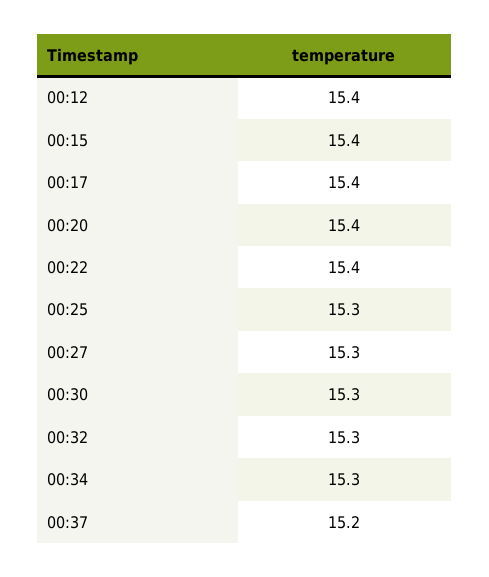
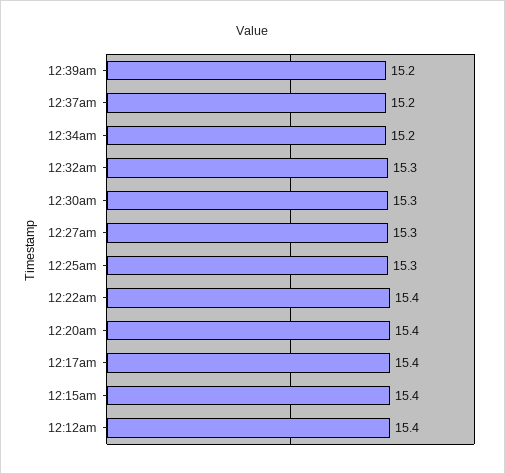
00:34: 15.3 -> 15.2
12:39am: none -> 15.2

